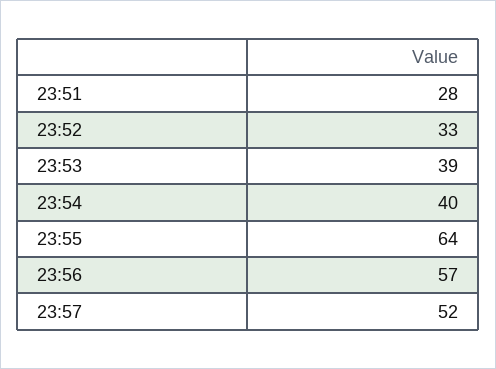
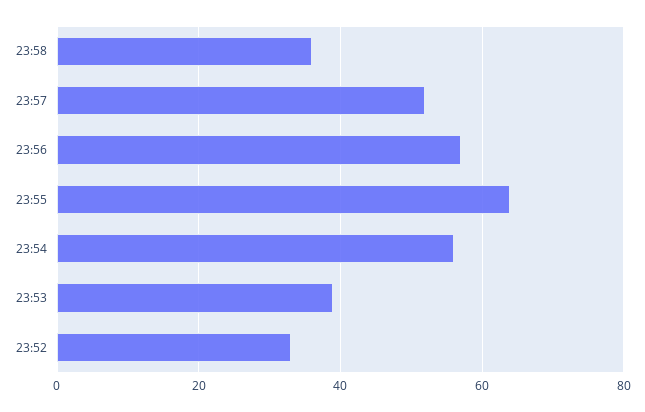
23:51: 28 -> none
23:54: 40 -> 55
23:58: none -> 35

